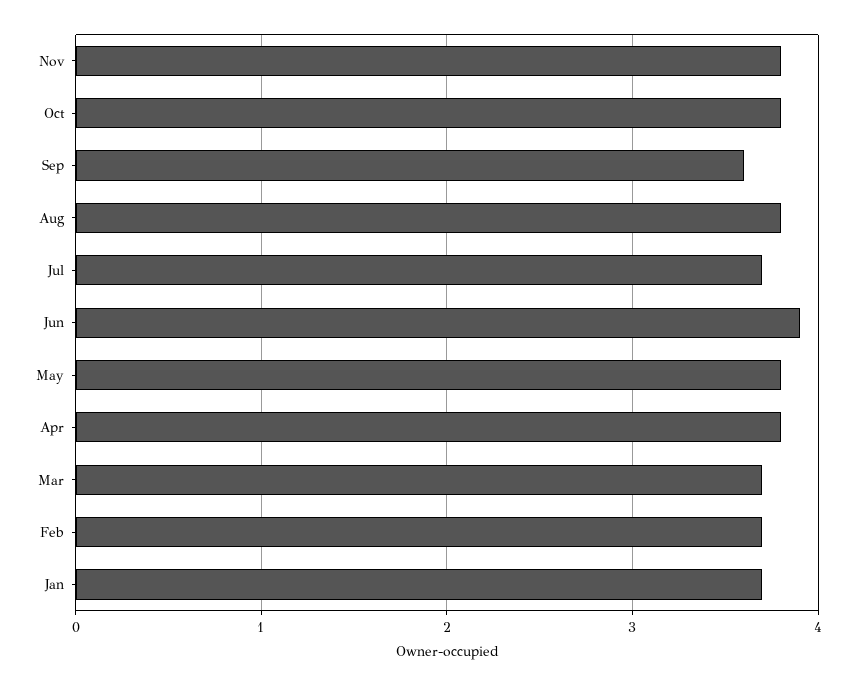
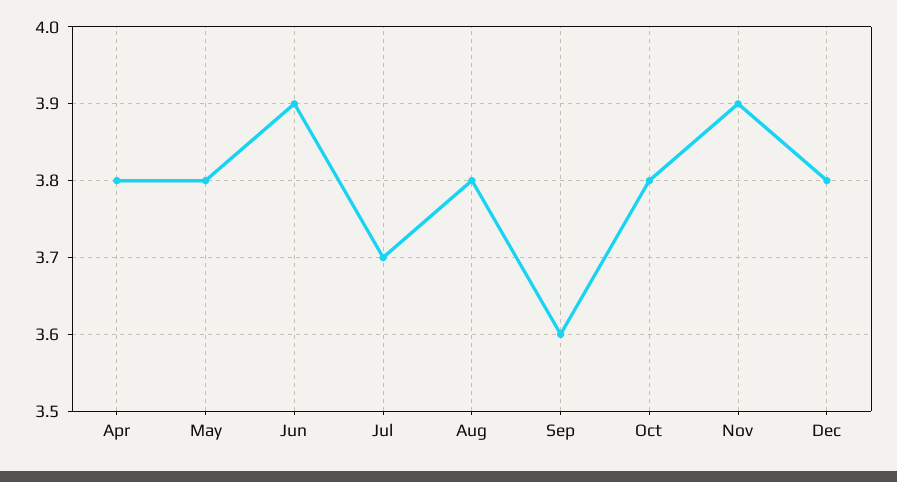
Nov: 3.8 -> 3.9
Mar: 3.7 -> none
Feb: 3.7 -> none
Jan: 3.7 -> none
Dec: none -> 3.8

